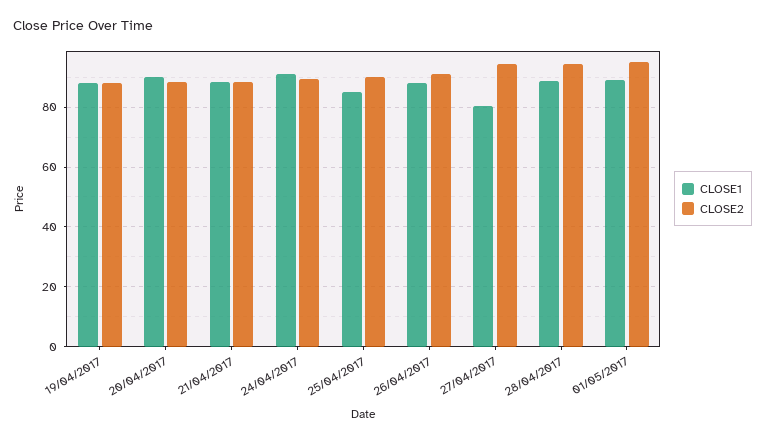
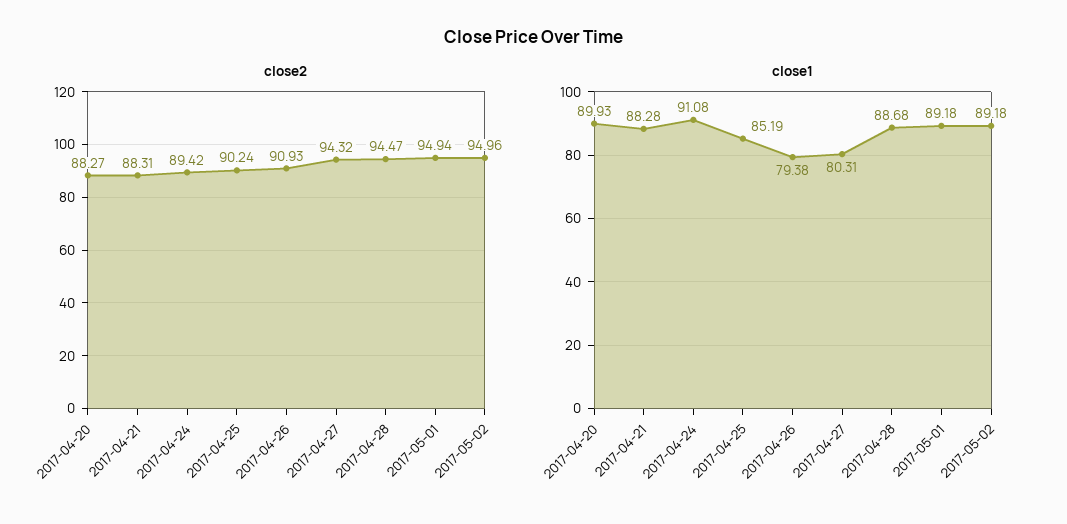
CLOSE1, 19/04/2017: 87.5 -> none
CLOSE2, 19/04/2017: 87.5 -> none
CLOSE1, 26/04/2017: 87.5 -> 79.38
CLOSE2, 2017-05-02: none -> 94.96
CLOSE1, 2017-05-02: none -> 89.18

